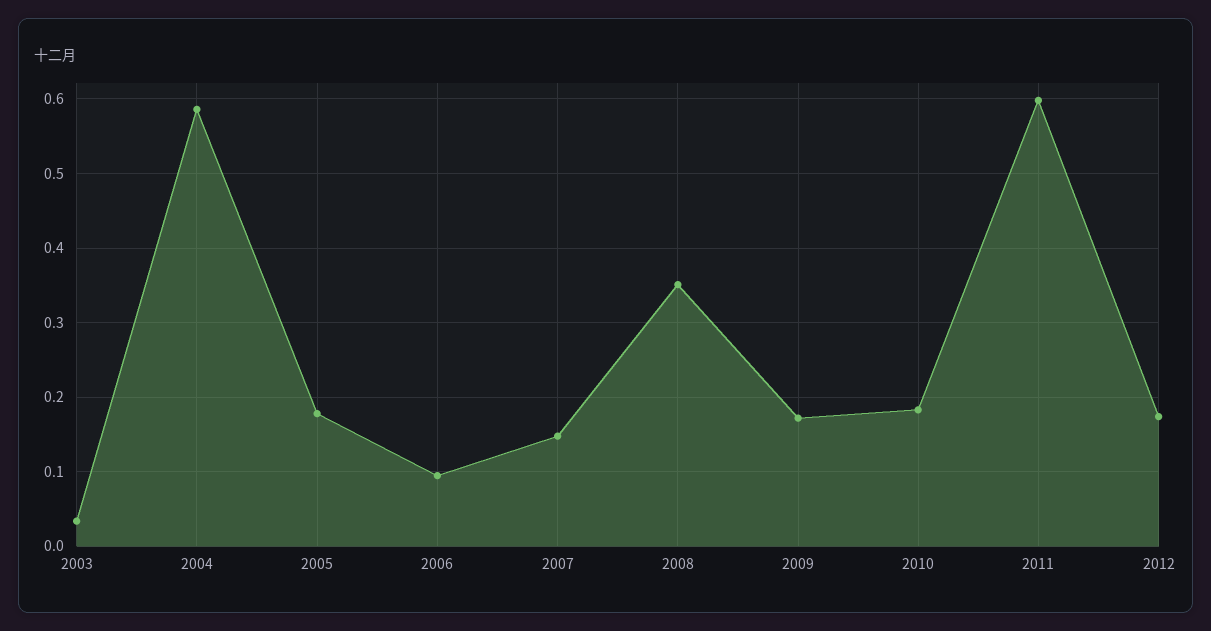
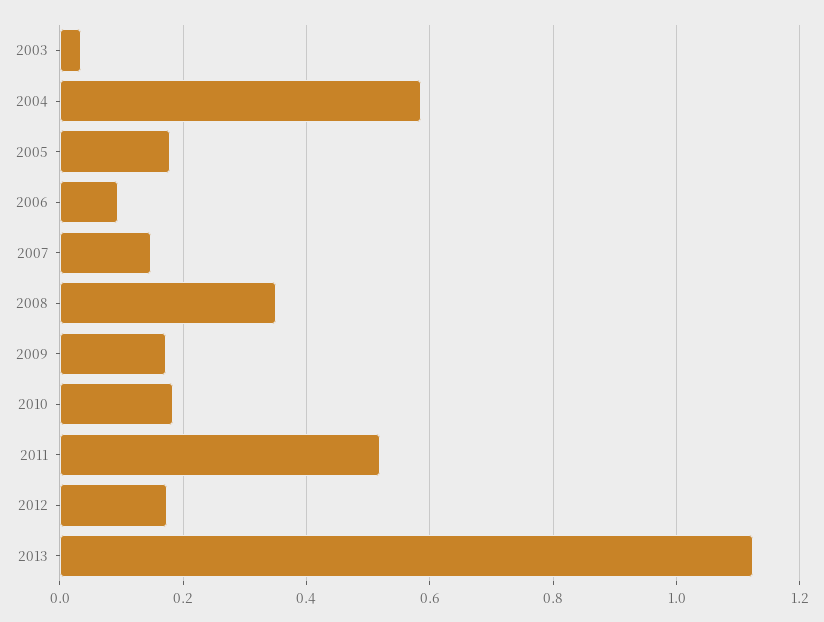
2011: 0.6 -> 0.52
2013: none -> 1.12

